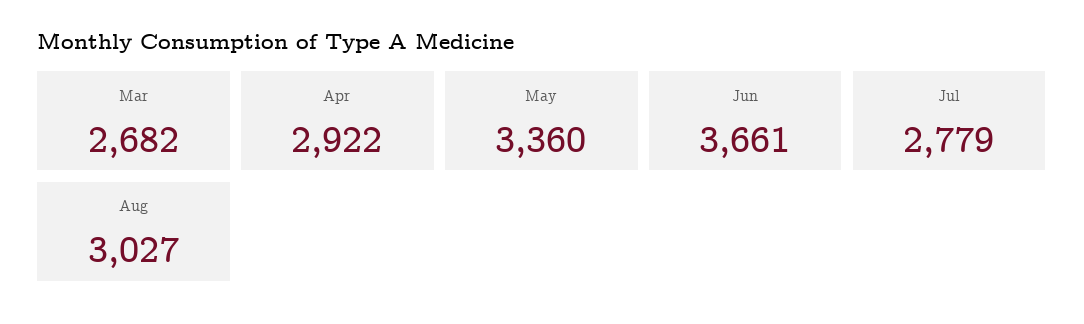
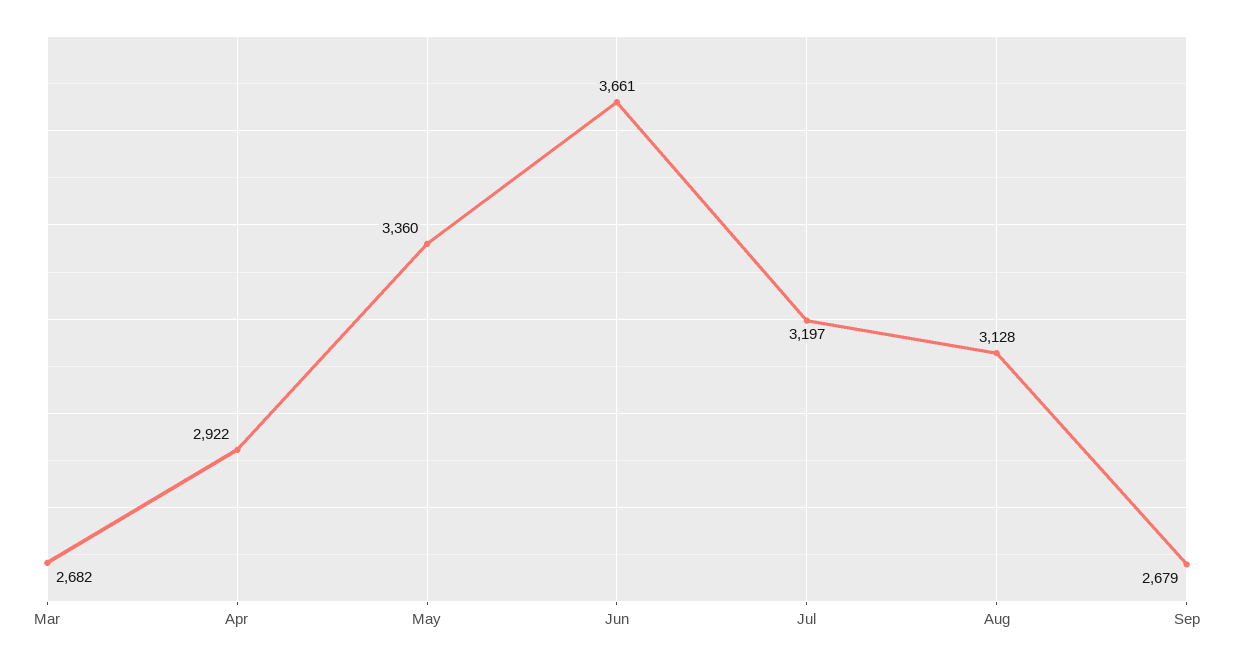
Jul: 2779 -> 3197
Aug: 3027 -> 3128
Sep: none -> 2679

